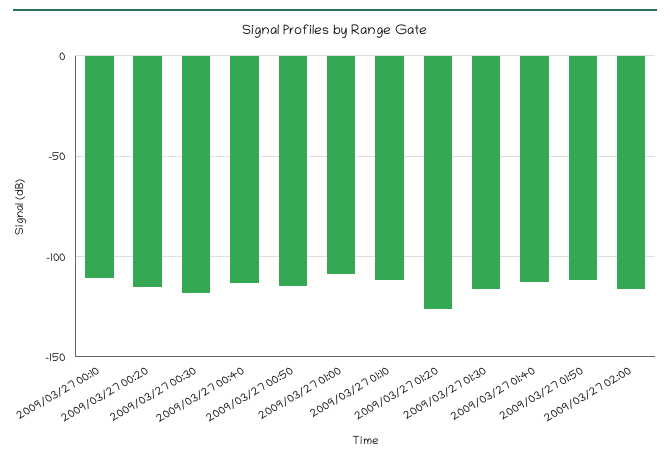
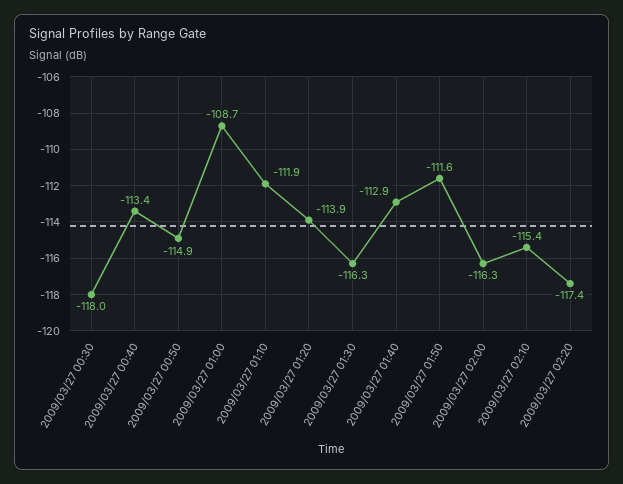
2009/03/27 00:10: -110 -> none
2009/03/27 00:20: -115 -> none
2009/03/27 01:20: -125 -> -113.9
2009/03/27 02:10: none -> -115.4
2009/03/27 02:20: none -> -117.4

